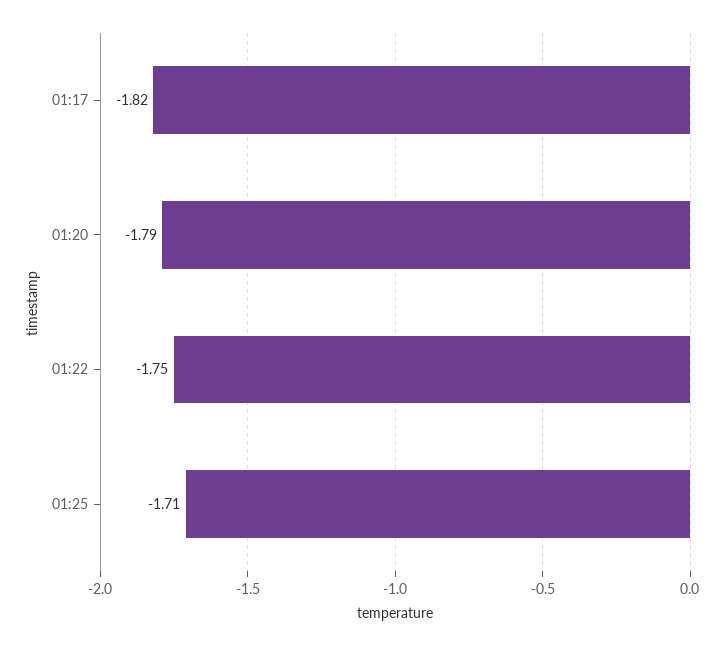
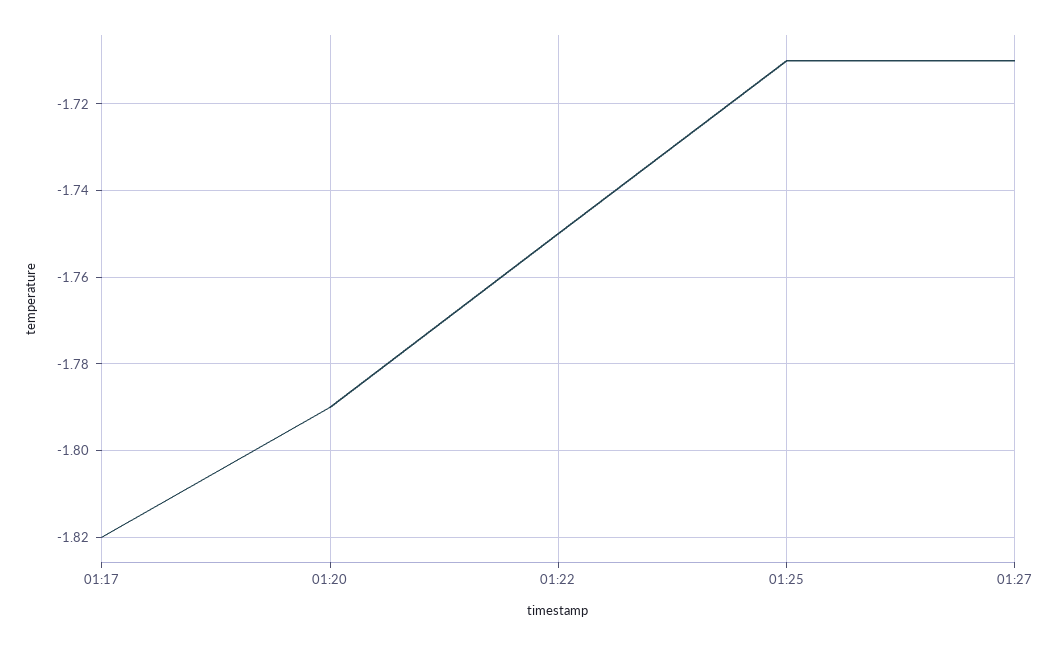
01:27: none -> -1.71

